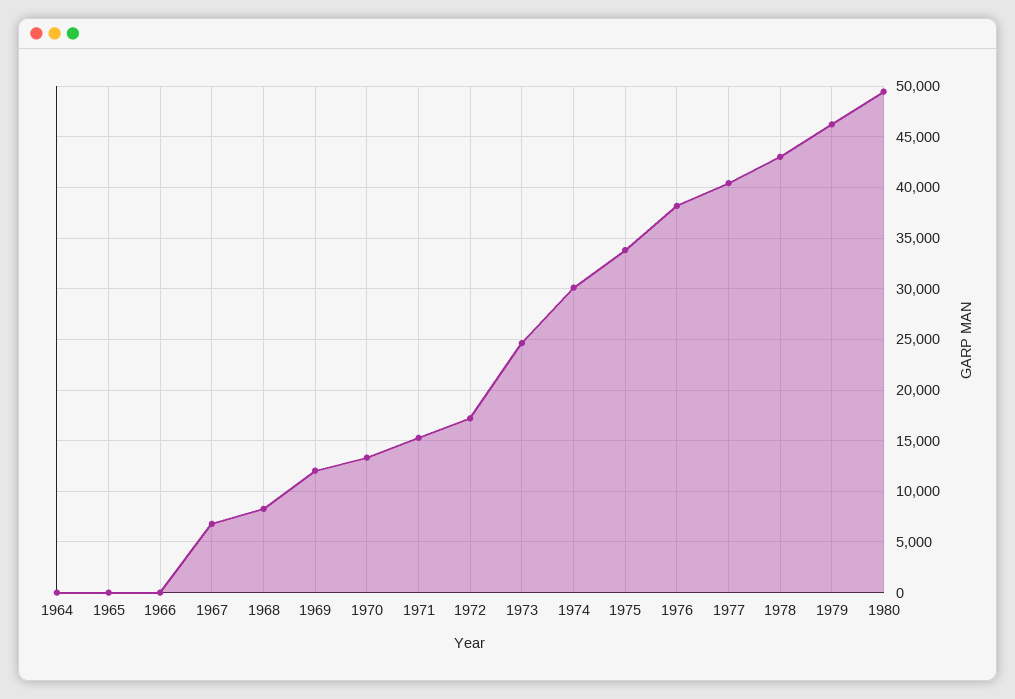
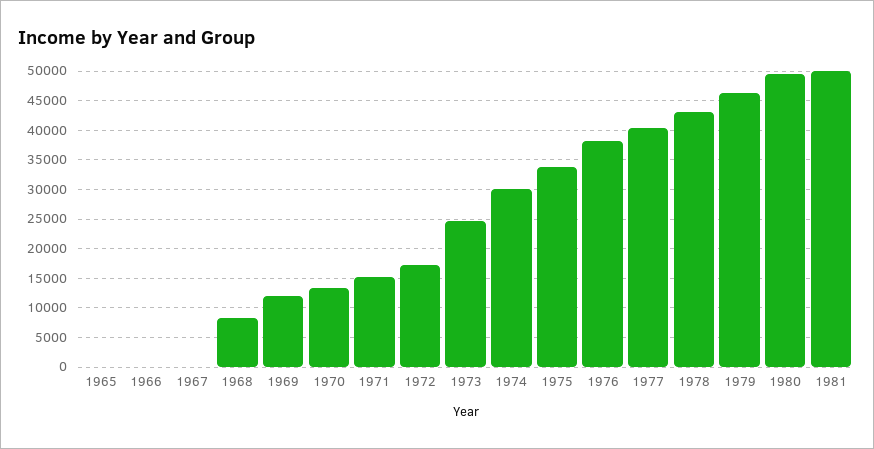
1964: 0 -> none
1967: 7000 -> 0
1981: none -> 50000

